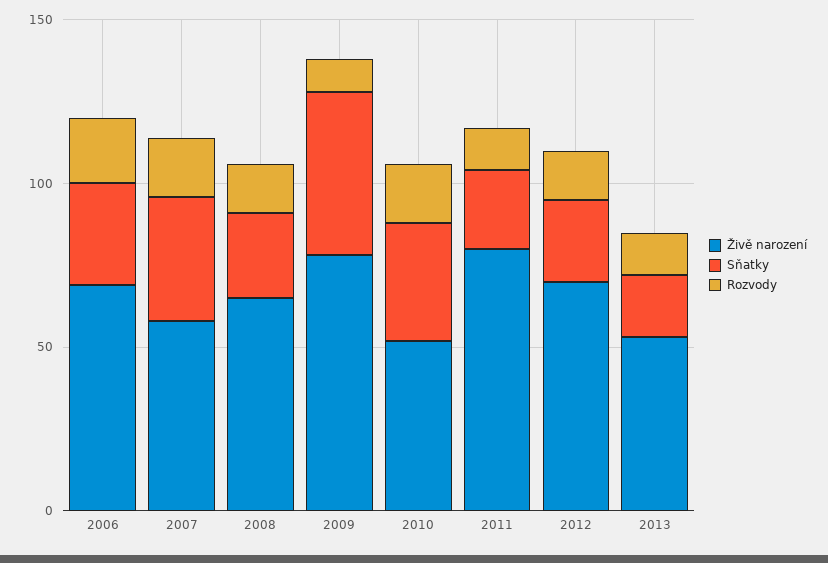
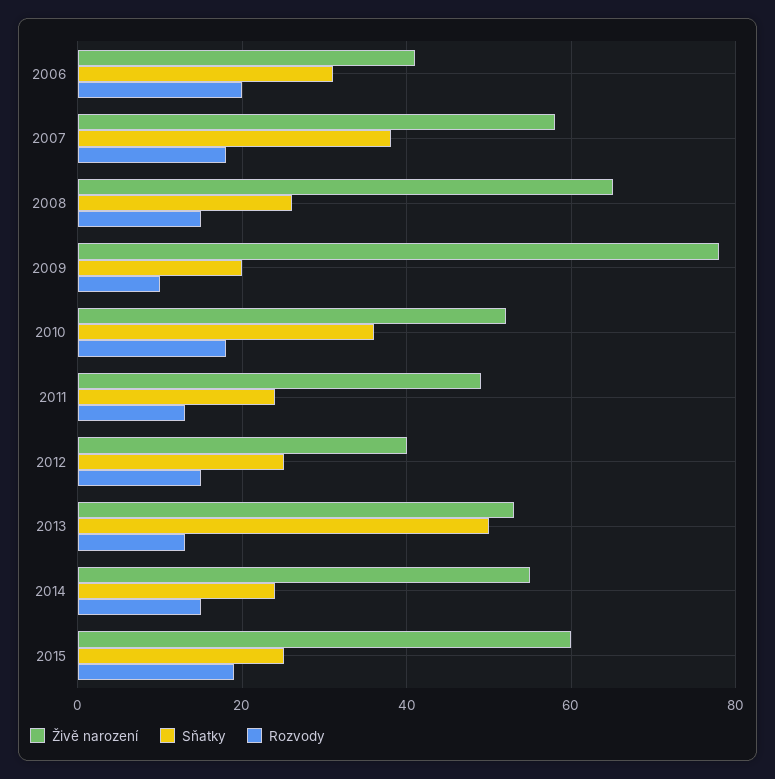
Živě narození, 2006: 70 -> 40
Sňatky, 2009: 50 -> 20
Živě narození, 2011: 80 -> 50
Živě narození, 2012: 70 -> 40
Sňatky, 2013: 20 -> 50
Živě narození, 2014: none -> 55
Sňatky, 2014: none -> 25
Rozvody, 2014: none -> 15
Živě narození, 2015: none -> 60
Sňatky, 2015: none -> 25
Rozvody, 2015: none -> 20

